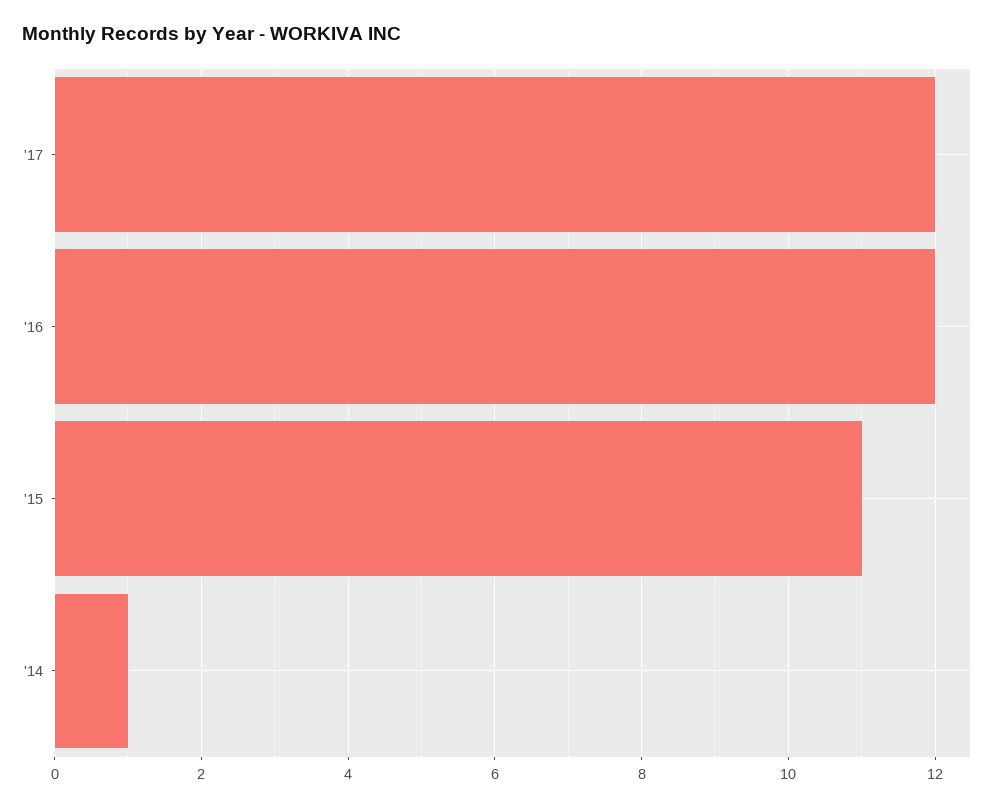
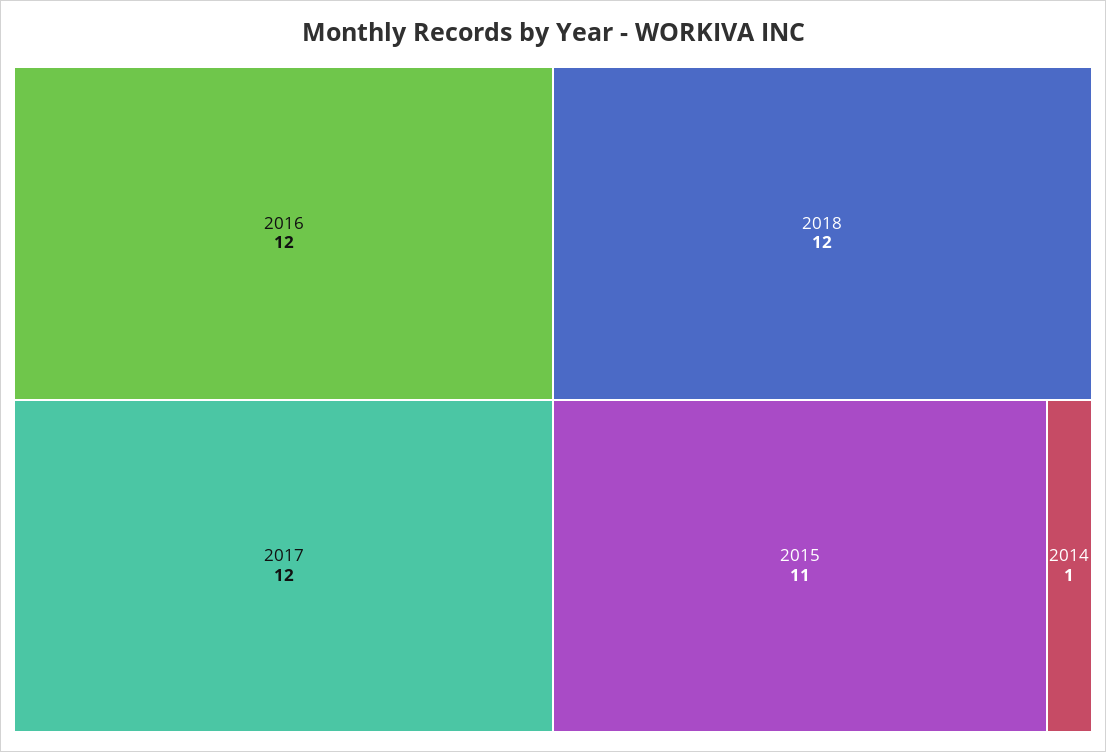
2018: none -> 12

